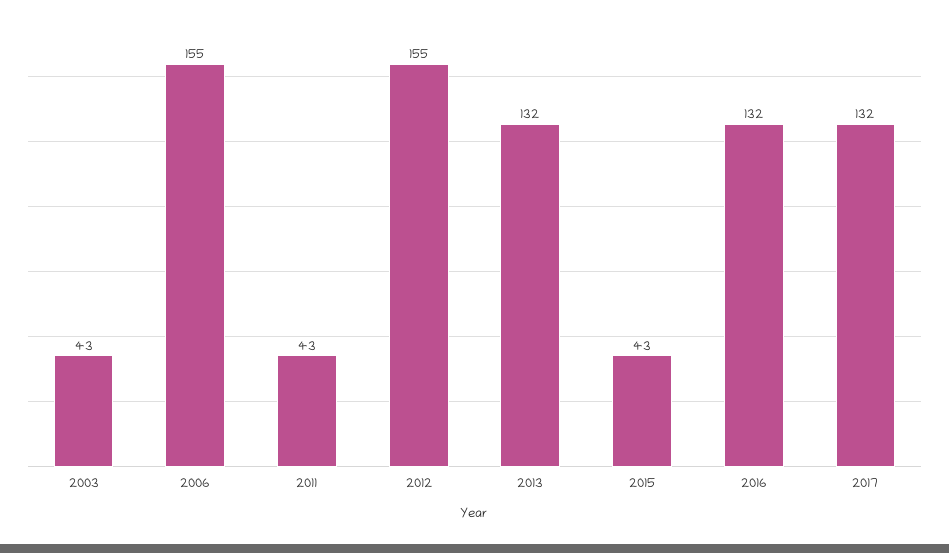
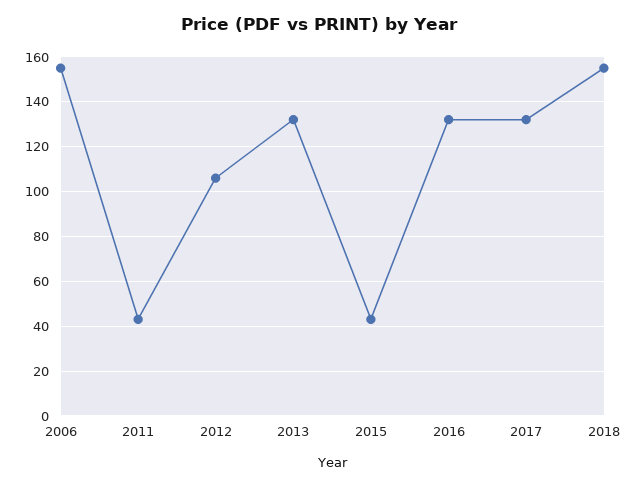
2003: 43 -> none
2012: 155 -> 105
2018: none -> 155

